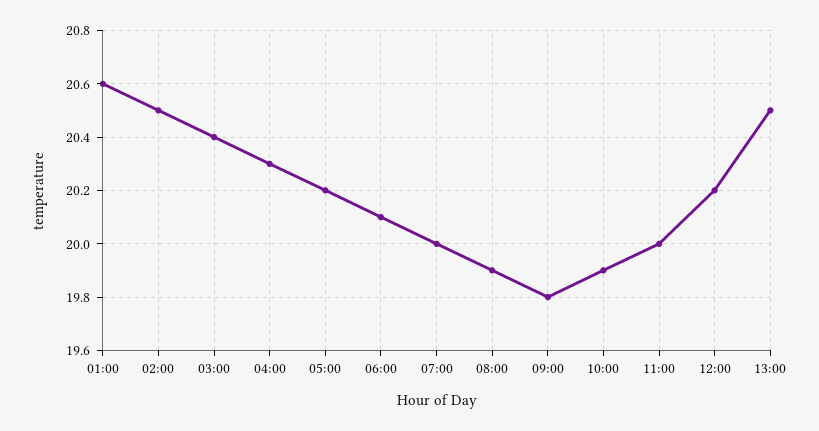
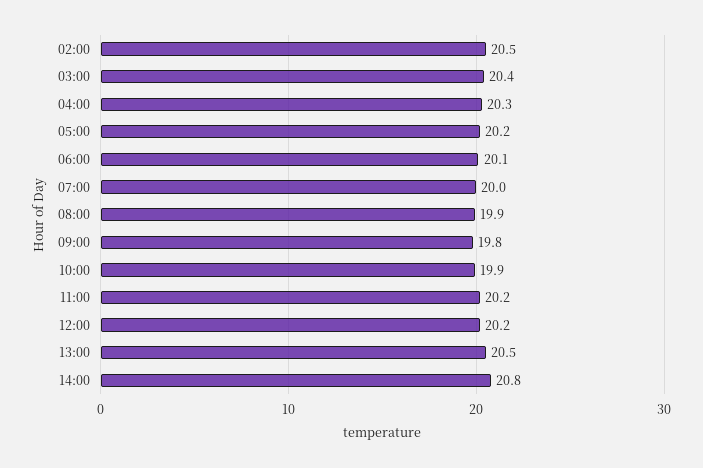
01:00: 20.6 -> none
11:00: 20 -> 20.2
14:00: none -> 20.8

